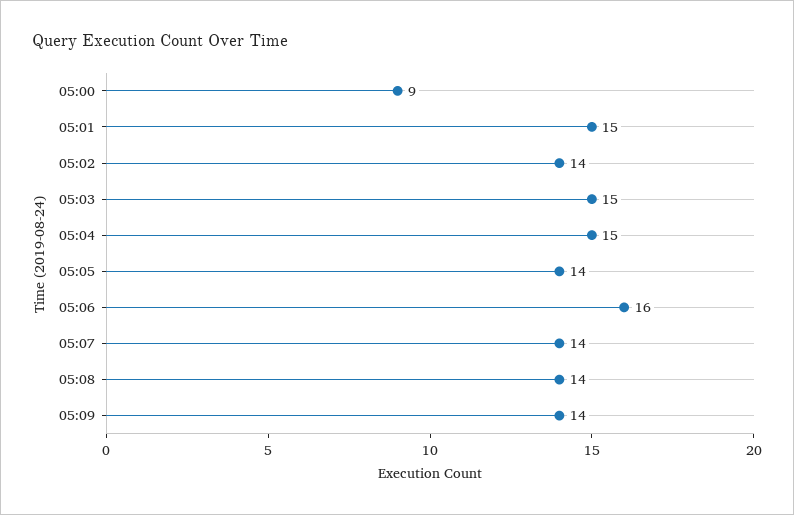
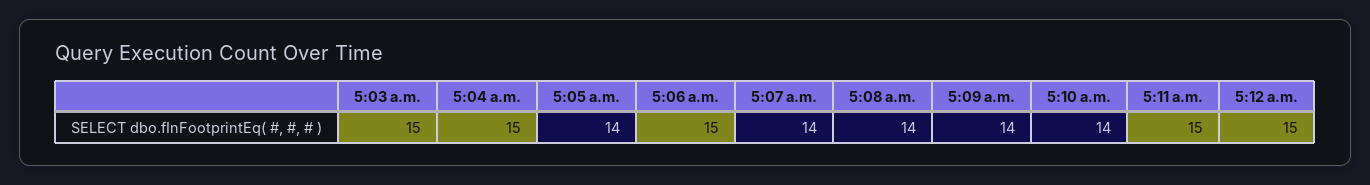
05:00: 9 -> none
05:01: 15 -> none
05:02: 14 -> none
05:06: 16 -> 15
5:10 a.m.: none -> 14
5:11 a.m.: none -> 15
5:12 a.m.: none -> 15

